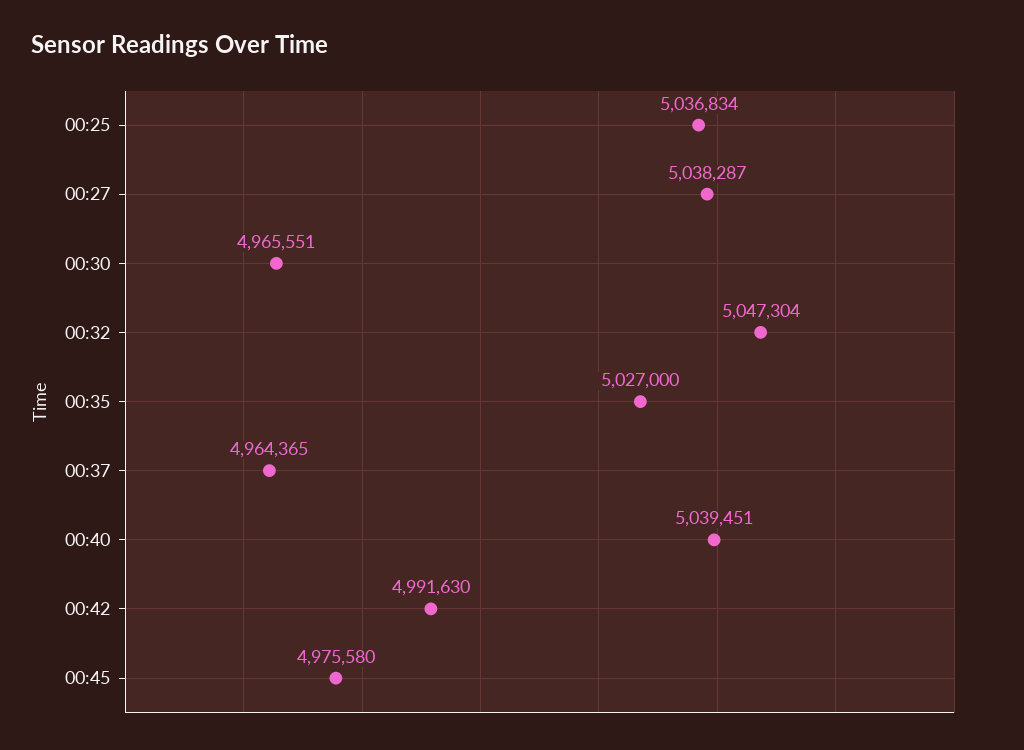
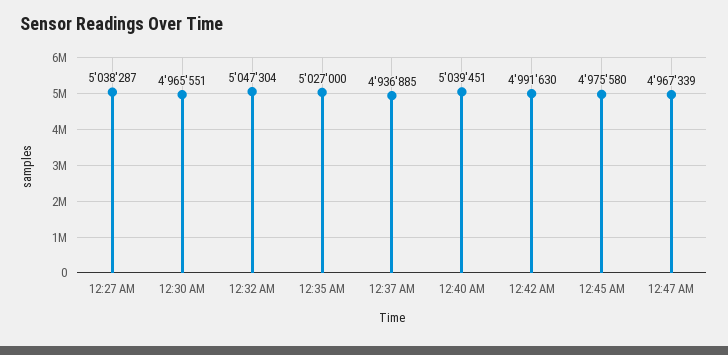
00:25: 5036834 -> none
00:37: 4964365 -> 4936885
12:47 AM: none -> 4967339

